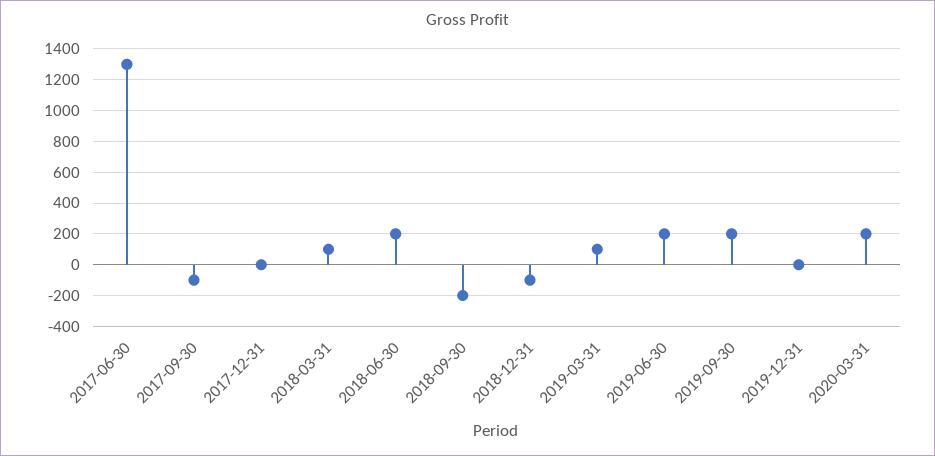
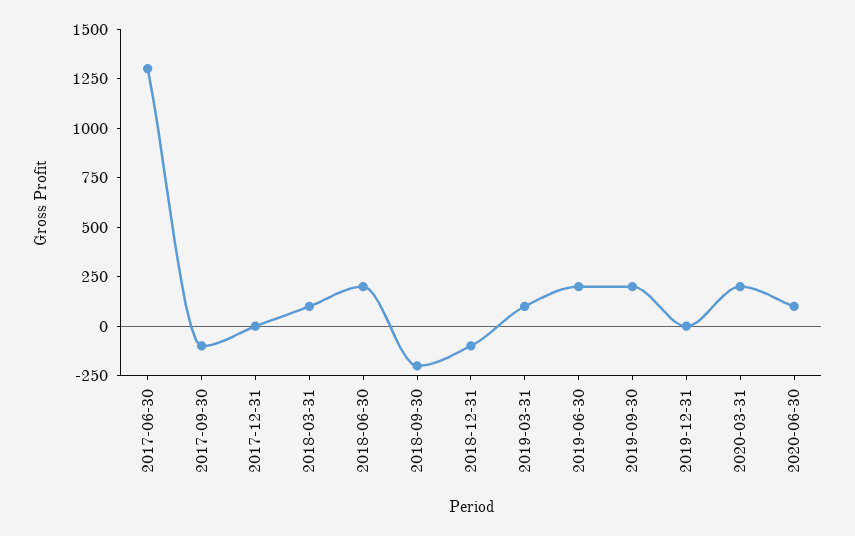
2020-06-30: none -> 100

